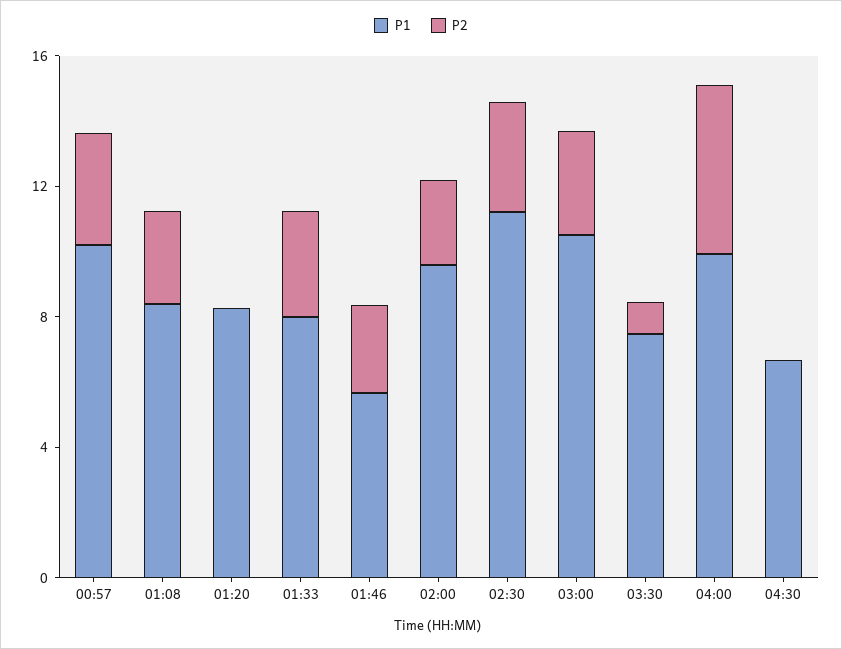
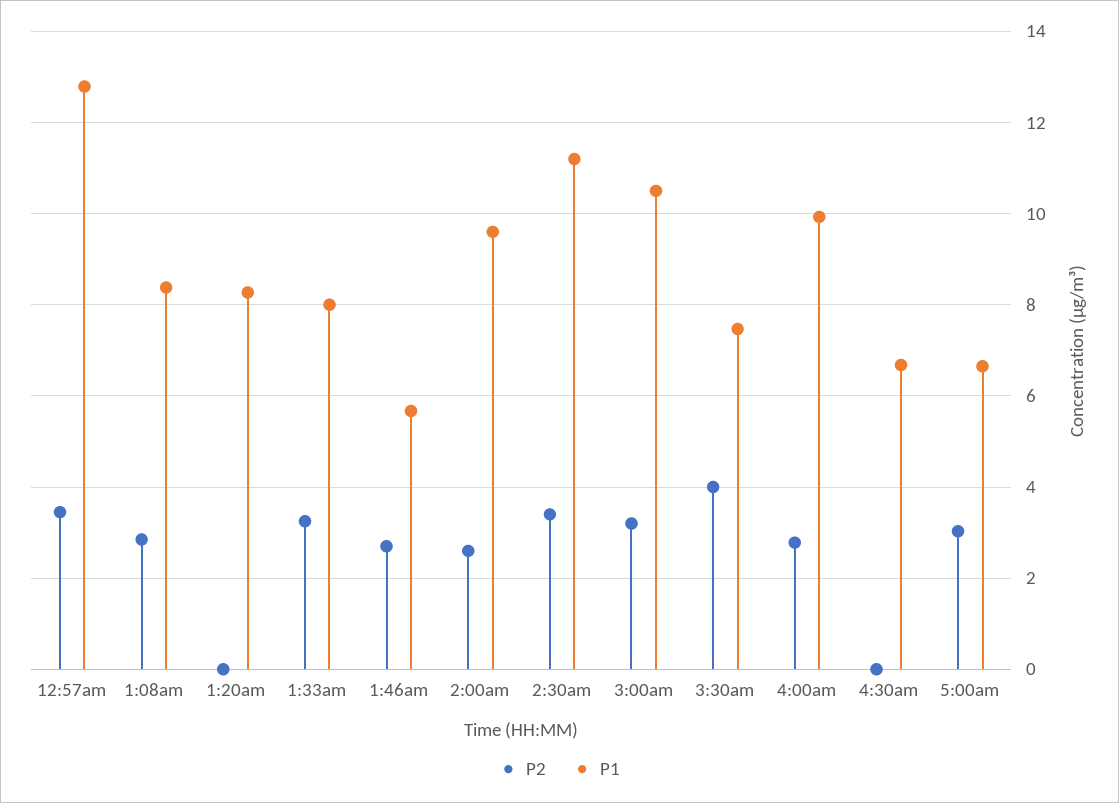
P1, 00:57: 10 -> 12.8
P2, 03:30: 1 -> 4
P2, 04:00: 5 -> 2.8
P2, 5:00am: none -> 3
P1, 5:00am: none -> 6.6

